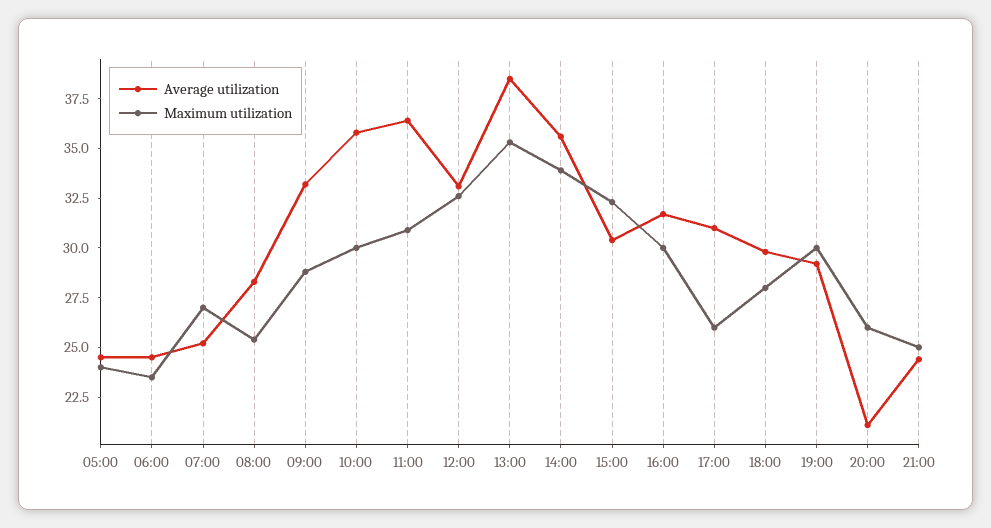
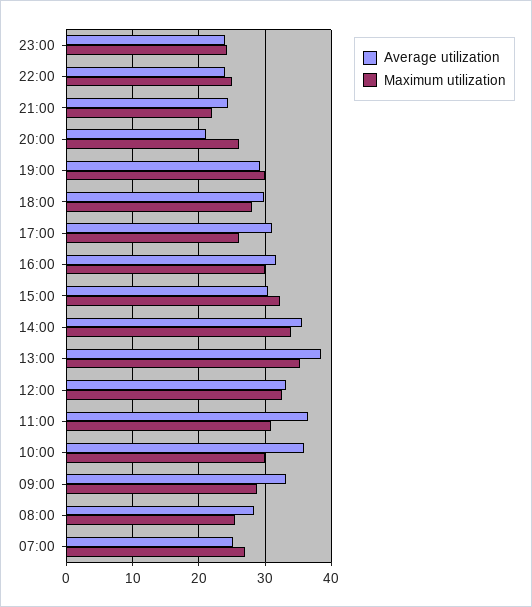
Average utilization, 05:00: 24.5 -> none
Maximum utilization, 05:00: 24 -> none
Average utilization, 06:00: 24.5 -> none
Maximum utilization, 06:00: 23.5 -> none
Maximum utilization, 21:00: 25 -> 22
Average utilization, 23:00: none -> 24
Maximum utilization, 23:00: none -> 24
Average utilization, 22:00: none -> 24
Maximum utilization, 22:00: none -> 25

